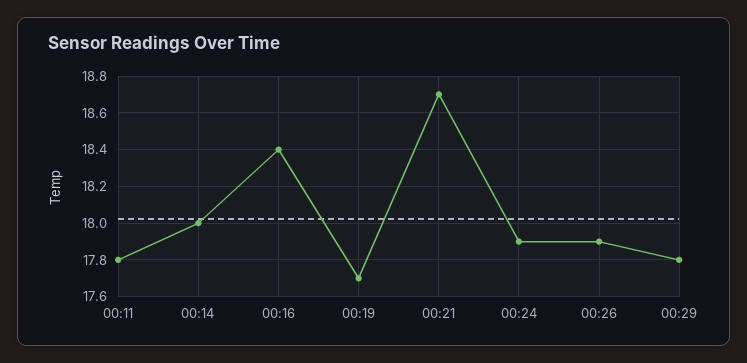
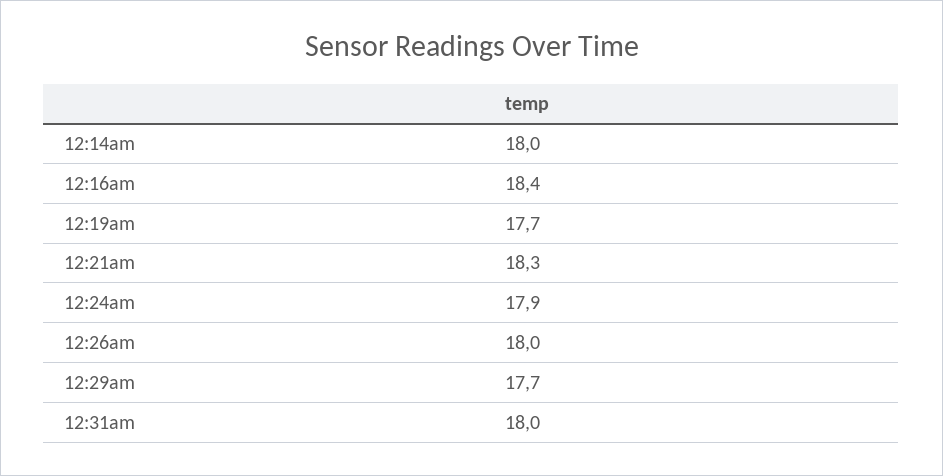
00:11: 17.8 -> none
00:21: 18.7 -> 18.3
00:26: 17.9 -> 18
00:29: 17.8 -> 17.7
12:31am: none -> 18

